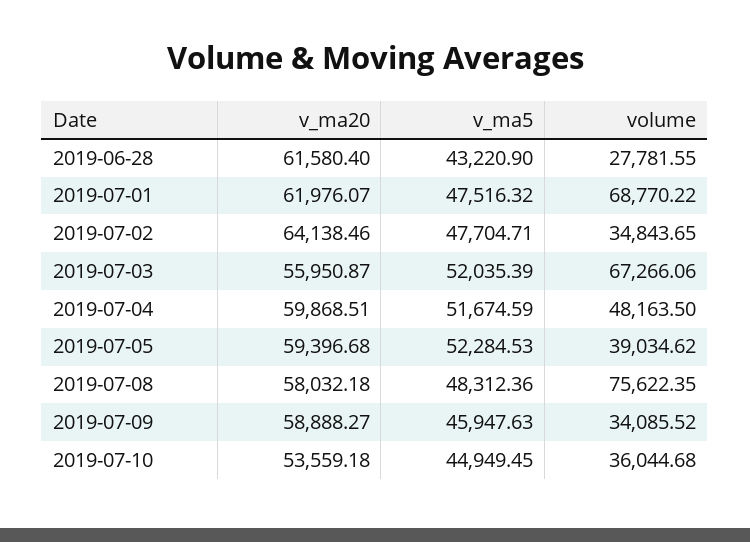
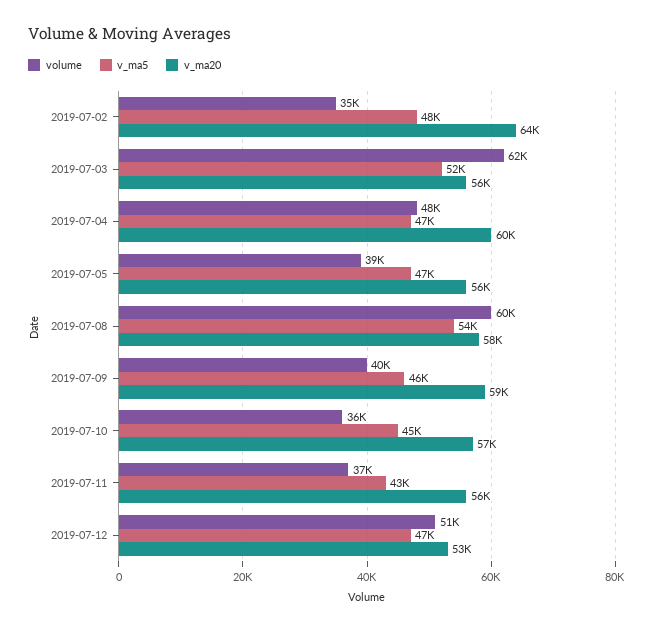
v_ma20, 2019-06-28: 61580.4 -> none
v_ma5, 2019-06-28: 43220.9 -> none
volume, 2019-06-28: 27781.55 -> none
v_ma20, 2019-07-01: 61976.07 -> none
v_ma5, 2019-07-01: 47516.32 -> none
volume, 2019-07-01: 68770.22 -> none
volume, 2019-07-03: 67266.06 -> 62000
v_ma5, 2019-07-04: 51674.59 -> 47000
v_ma20, 2019-07-05: 59396.68 -> 56000
v_ma5, 2019-07-05: 52284.53 -> 47000
v_ma5, 2019-07-08: 48312.36 -> 54000
volume, 2019-07-08: 75622.35 -> 60000
volume, 2019-07-09: 34085.52 -> 40000
v_ma20, 2019-07-10: 53559.18 -> 57000
volume, 2019-07-11: none -> 37000
v_ma5, 2019-07-11: none -> 43000
v_ma20, 2019-07-11: none -> 56000
volume, 2019-07-12: none -> 51000
v_ma5, 2019-07-12: none -> 47000
v_ma20, 2019-07-12: none -> 53000

